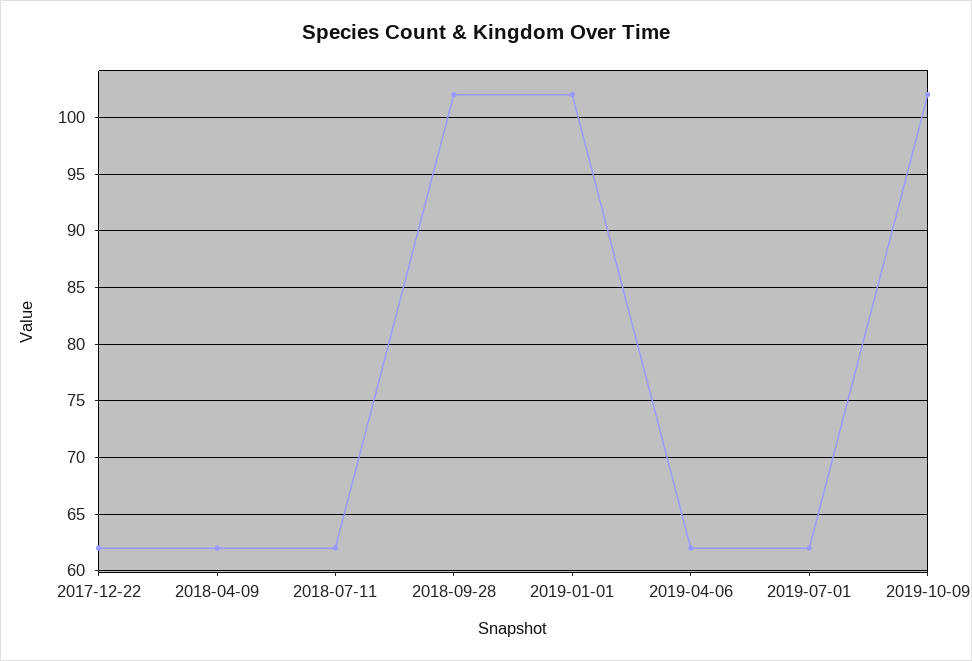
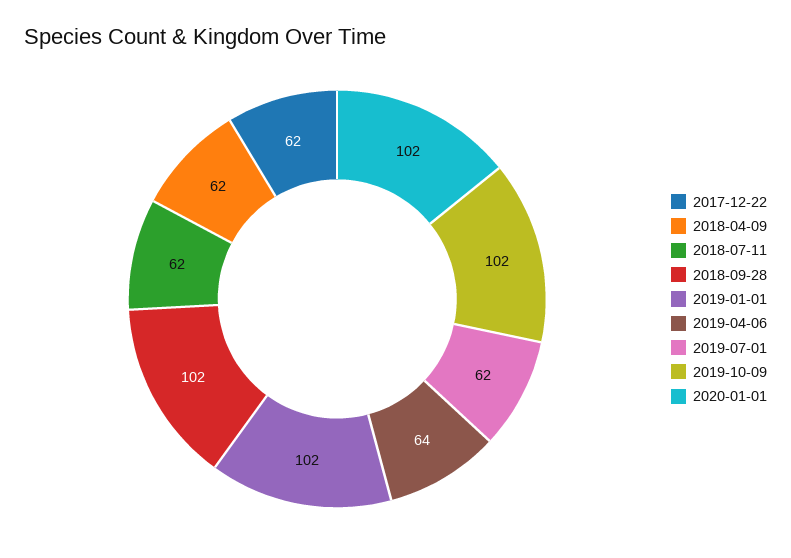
2019-04-06: 62 -> 64
2020-01-01: none -> 102

